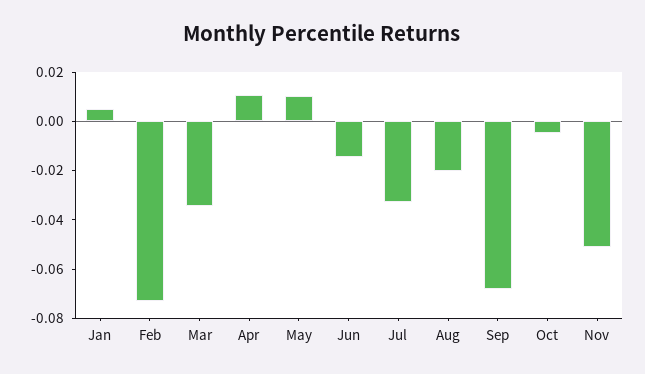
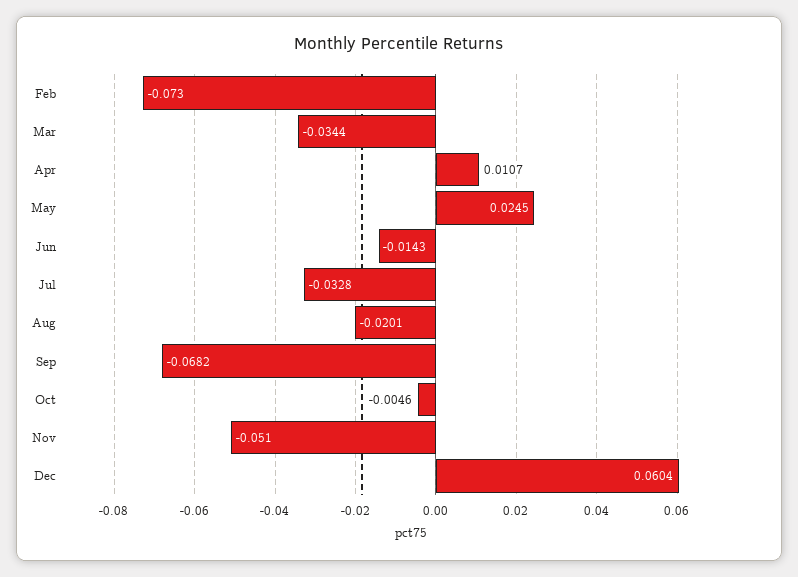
Jan: 0.005 -> none
May: 0.01 -> 0.0245
Dec: none -> 0.0604

